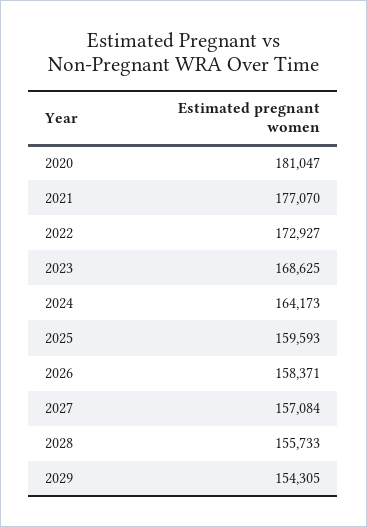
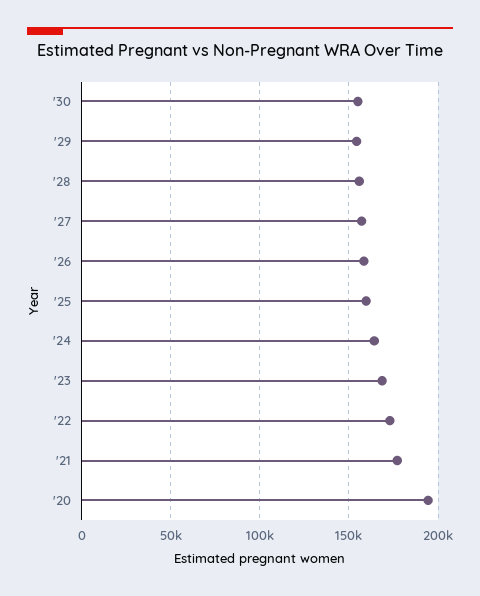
2020: 181047 -> 195000
'30: none -> 155000

